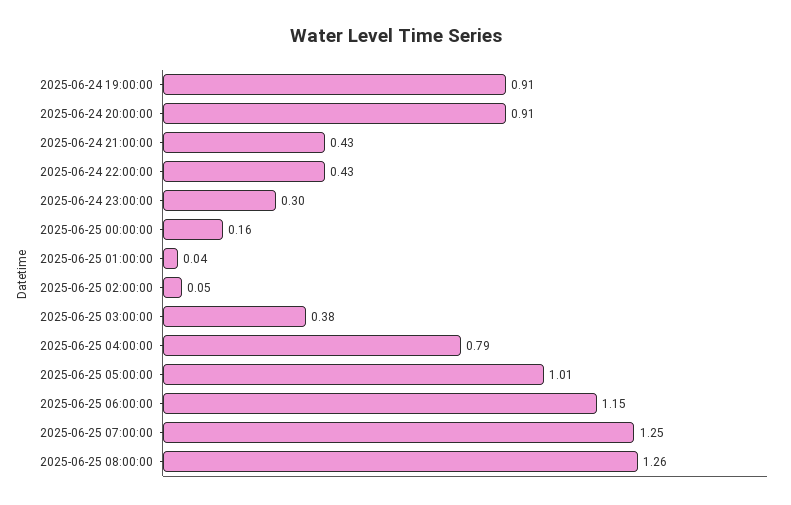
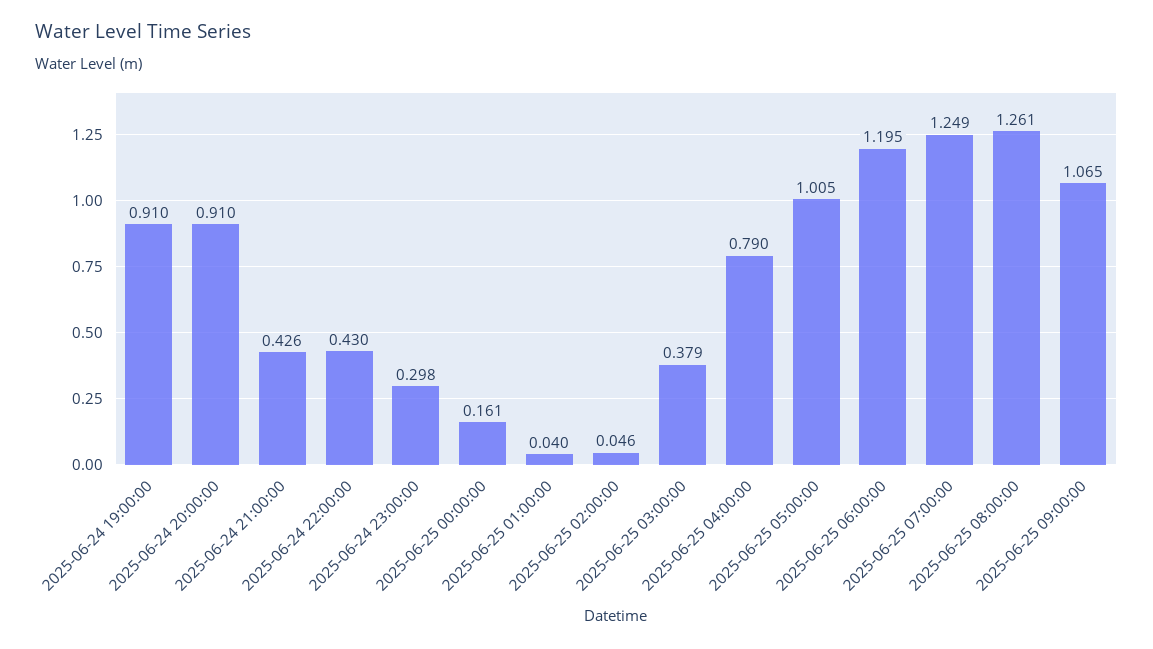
2025-06-25 06:00:00: 1.15 -> 1.195
2025-06-25 09:00:00: none -> 1.065

